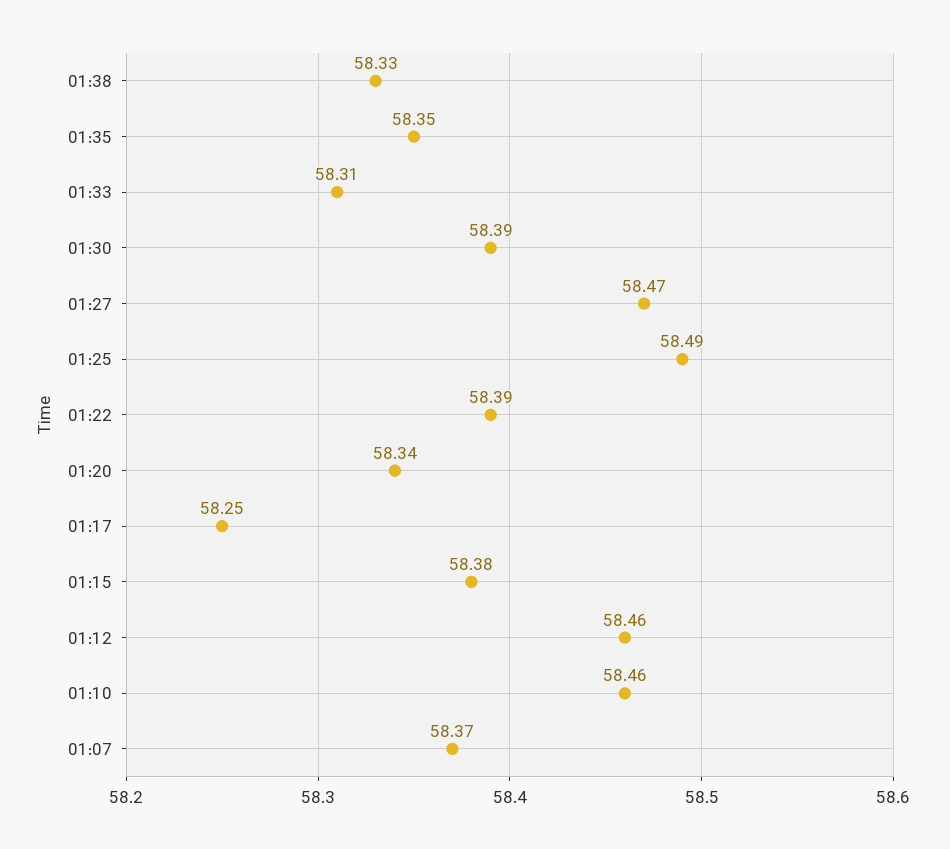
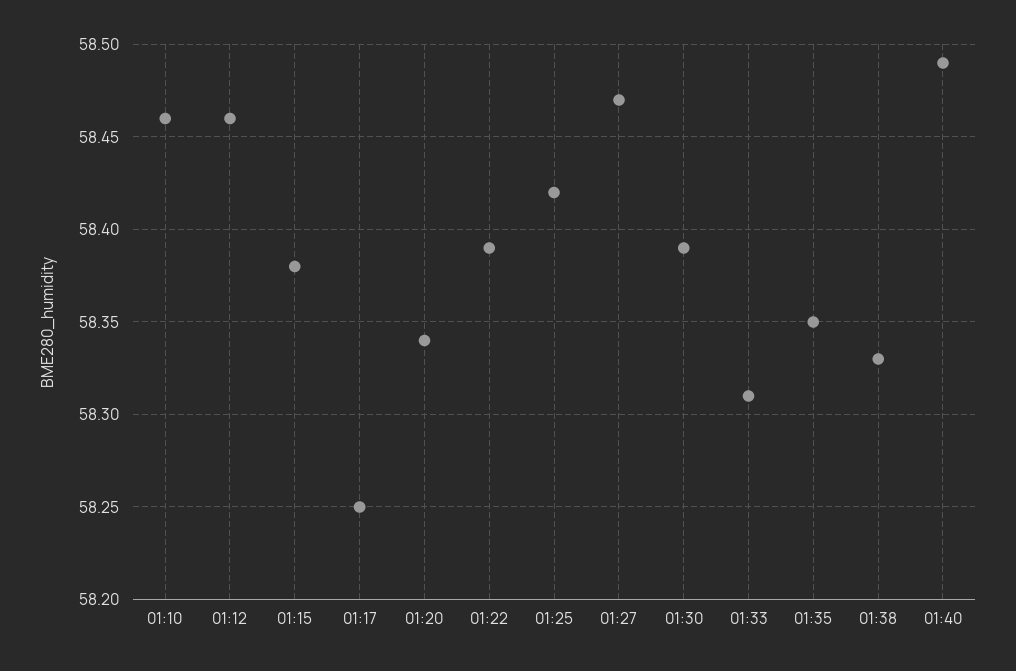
01:25: 58.49 -> 58.42
01:07: 58.37 -> none
01:40: none -> 58.49

